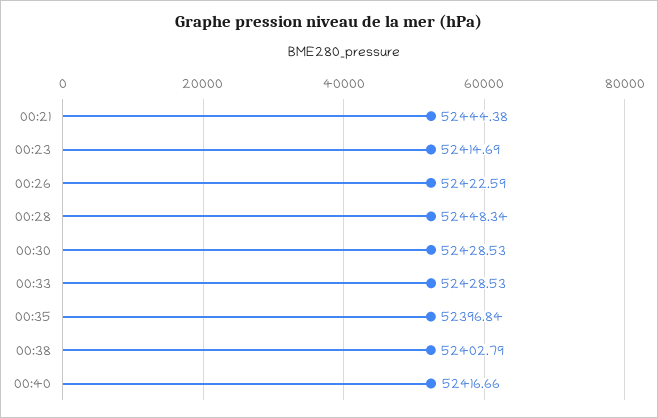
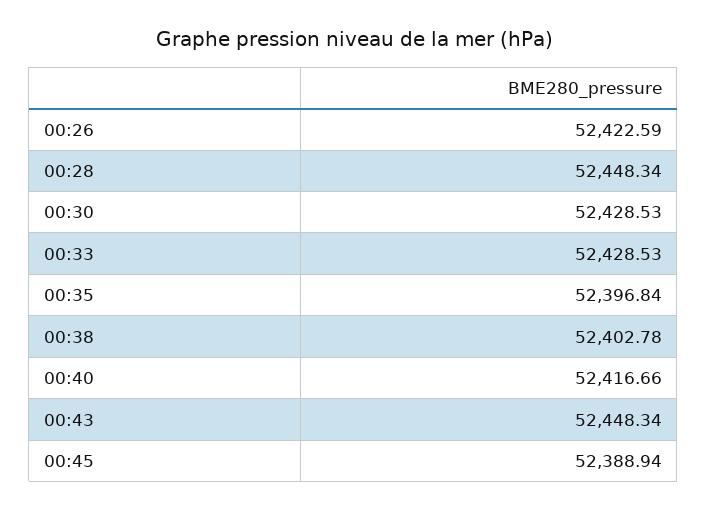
00:21: 52444.38 -> none
00:23: 52414.69 -> none
00:38: 52402.79 -> 52402.78
00:43: none -> 52448.34
00:45: none -> 52388.94

